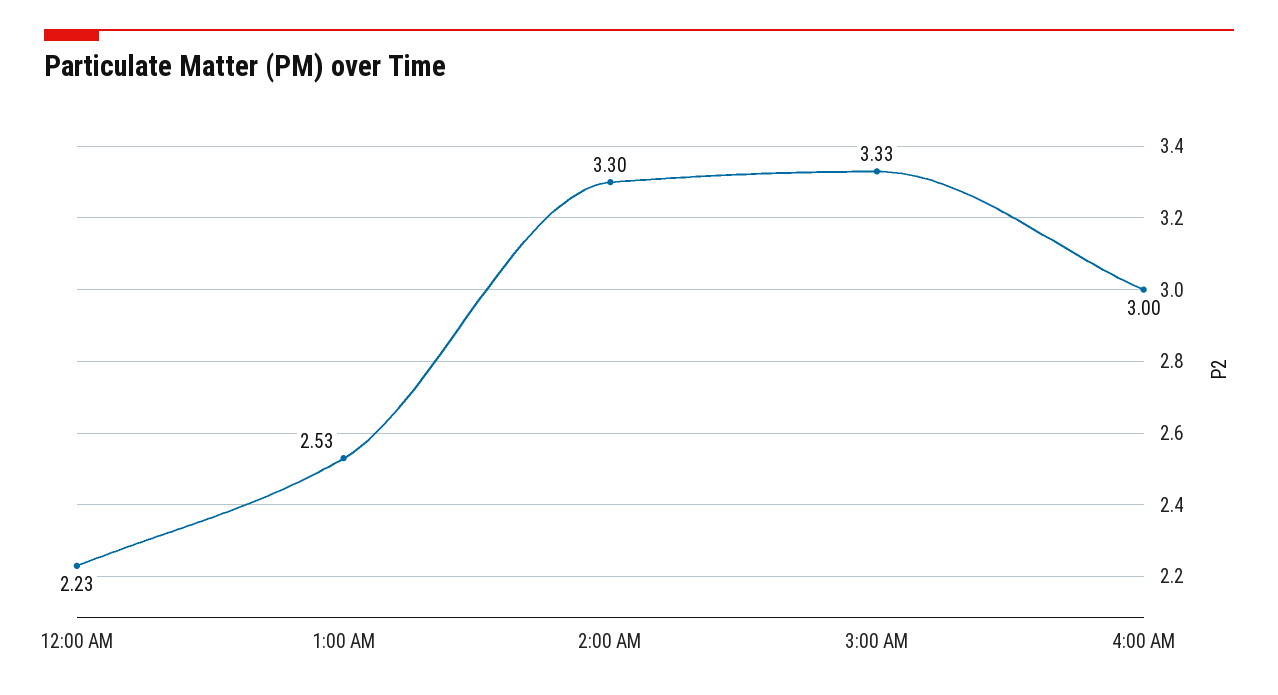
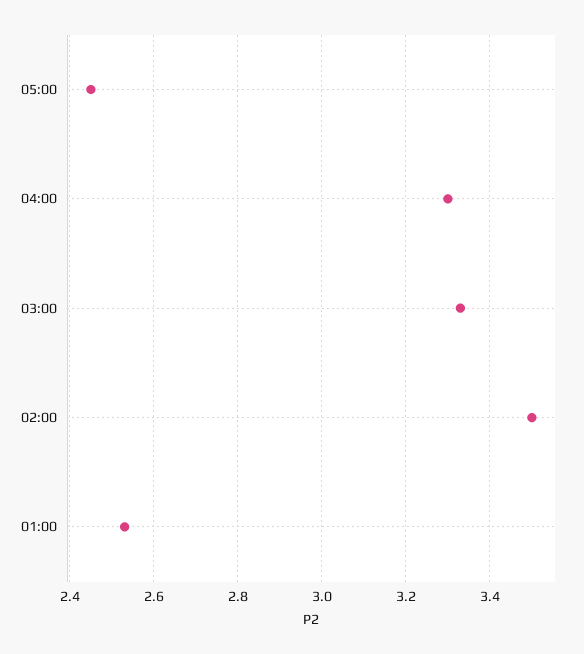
12:00 AM: 2.23 -> none
2:00 AM: 3.3 -> 3.5
4:00 AM: 3 -> 3.3
05:00: none -> 2.45

